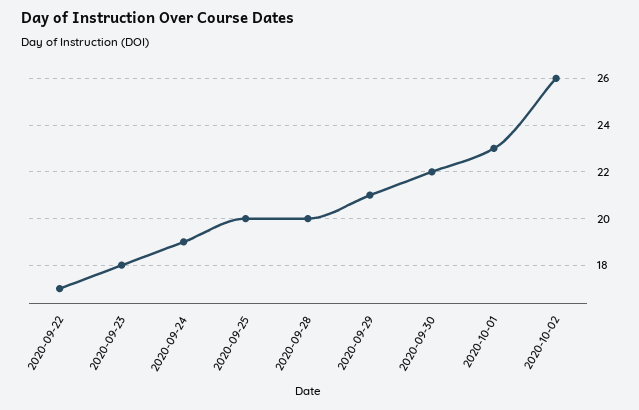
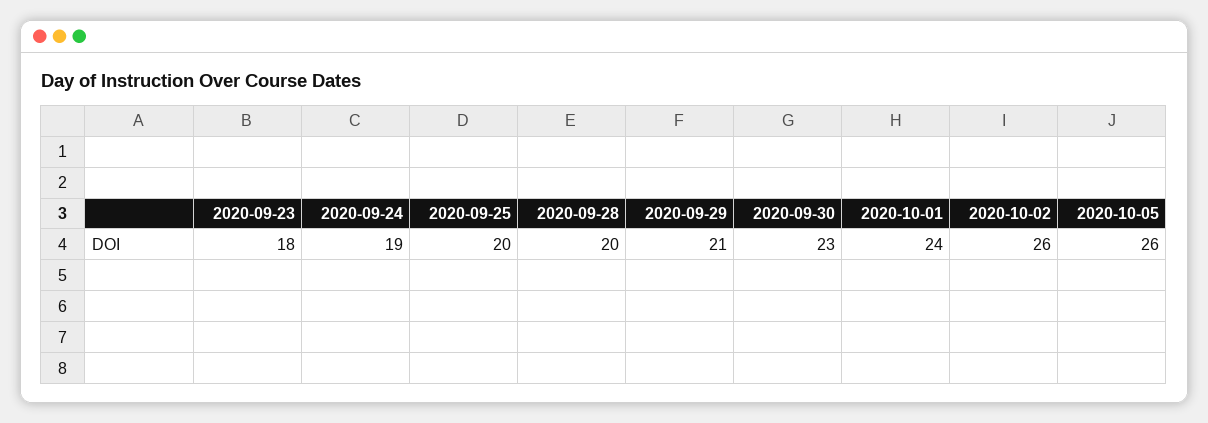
2020-09-22: 17 -> none
2020-09-30: 22 -> 23
2020-10-01: 23 -> 24
2020-10-05: none -> 26

